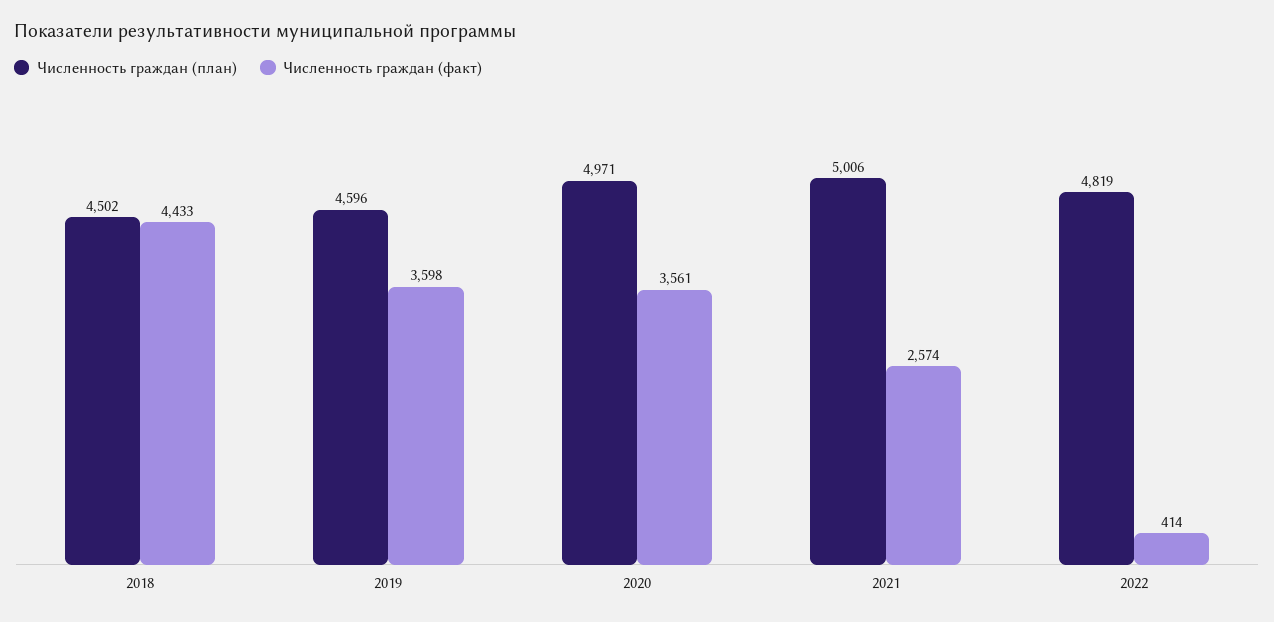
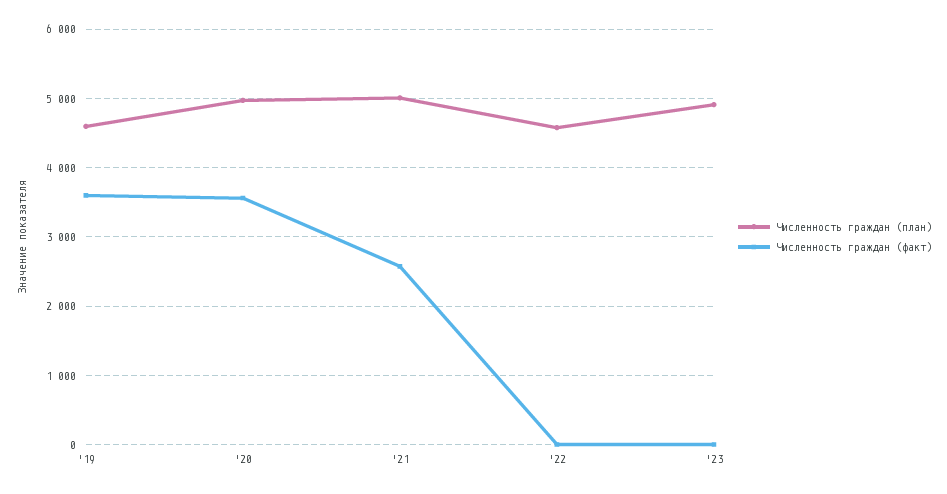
Численность граждан (план), 2018: 4502 -> none
Численность граждан (факт), 2018: 4433 -> none
Численность граждан (план), 2022: 4819 -> 4600
Численность граждан (факт), 2022: 414 -> 0
Численность граждан (план), '23: none -> 4900
Численность граждан (факт), '23: none -> 0

